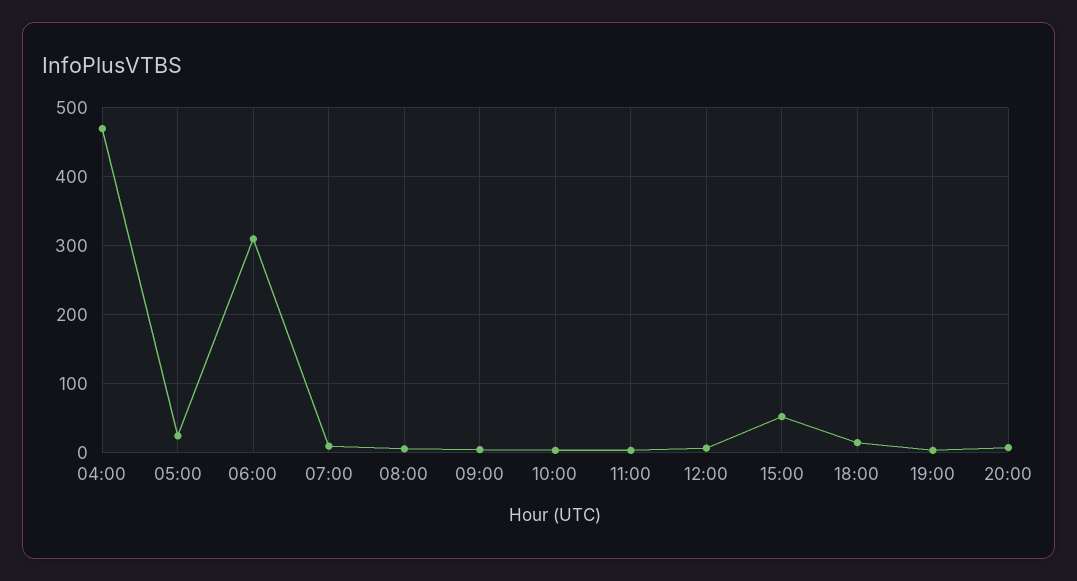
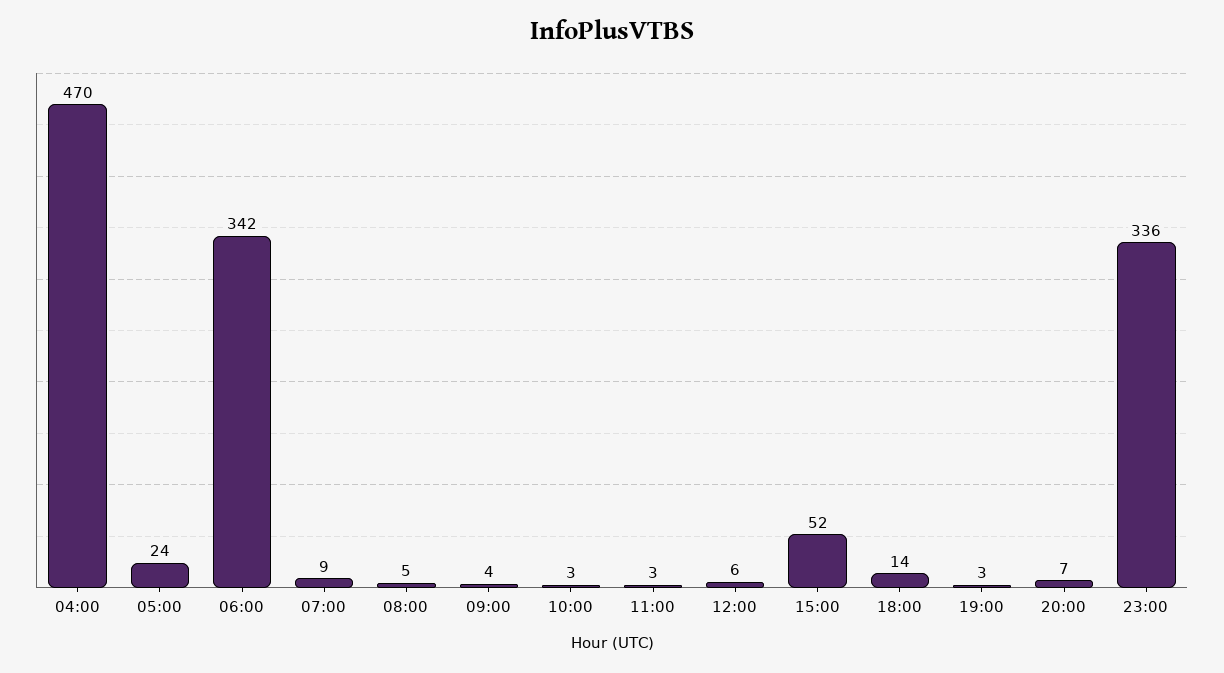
06:00: 310 -> 342
23:00: none -> 336

